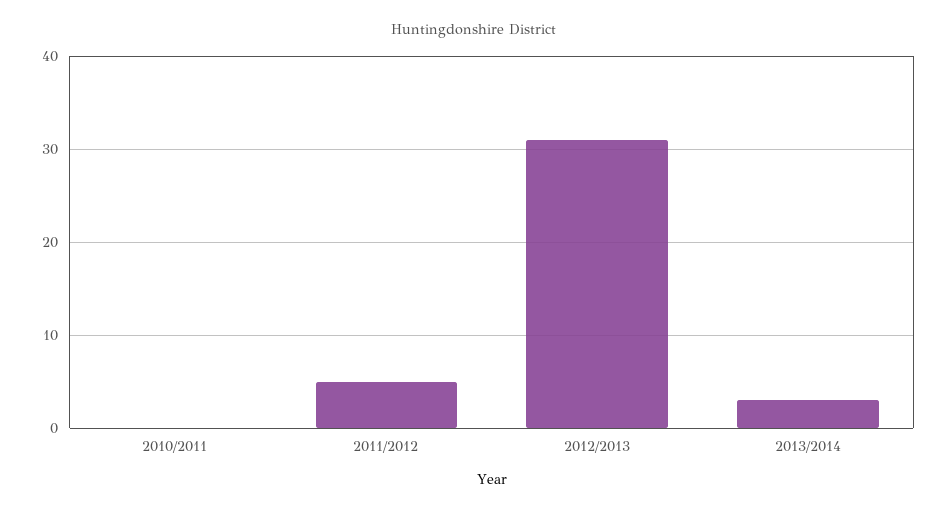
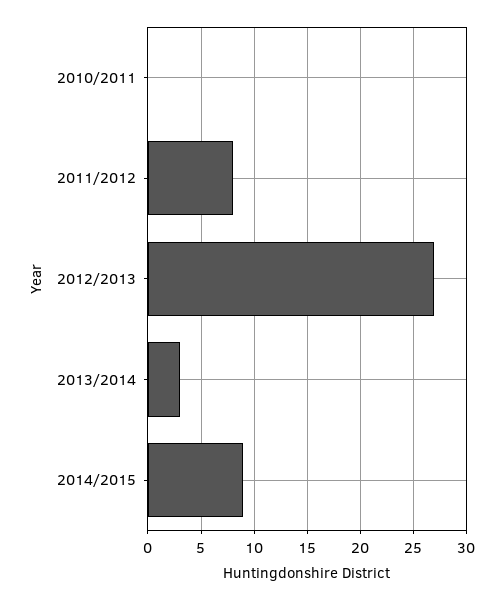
2011/2012: 5 -> 8
2012/2013: 31 -> 27
2014/2015: none -> 9

